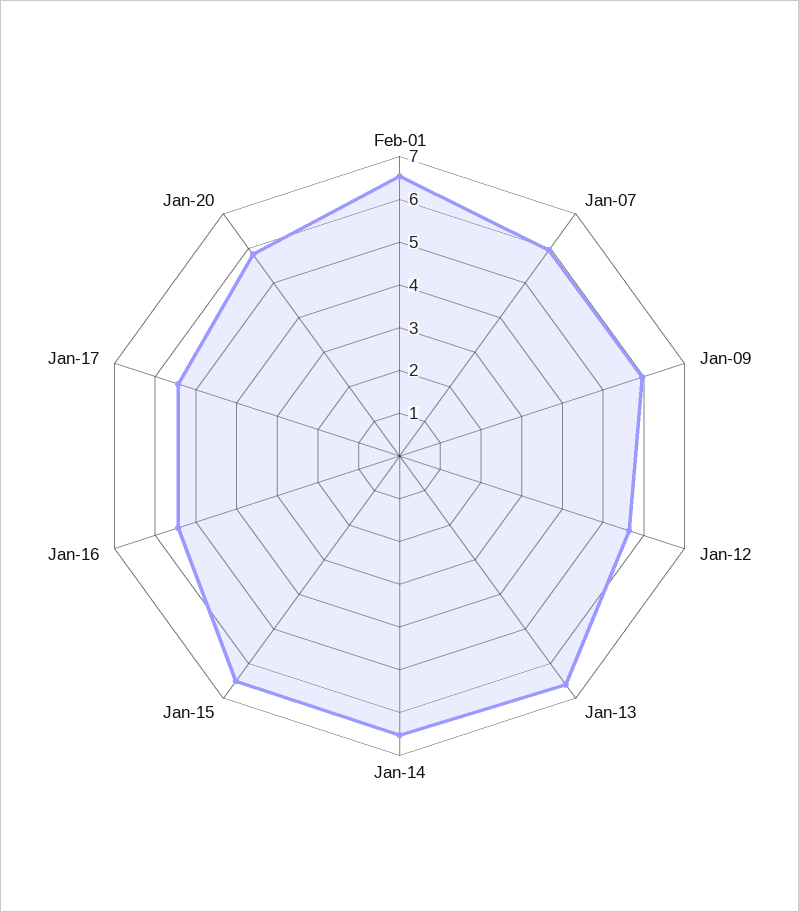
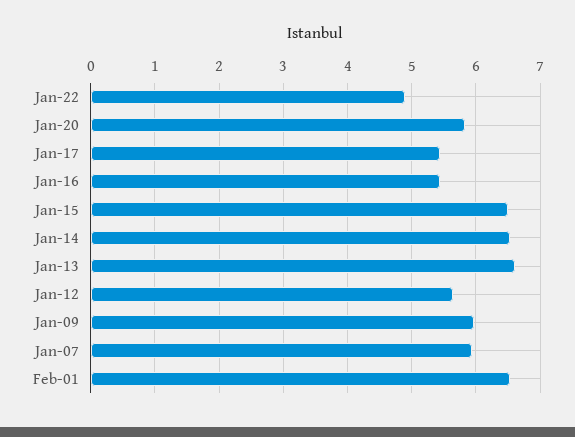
Jan-22: none -> 4.9

